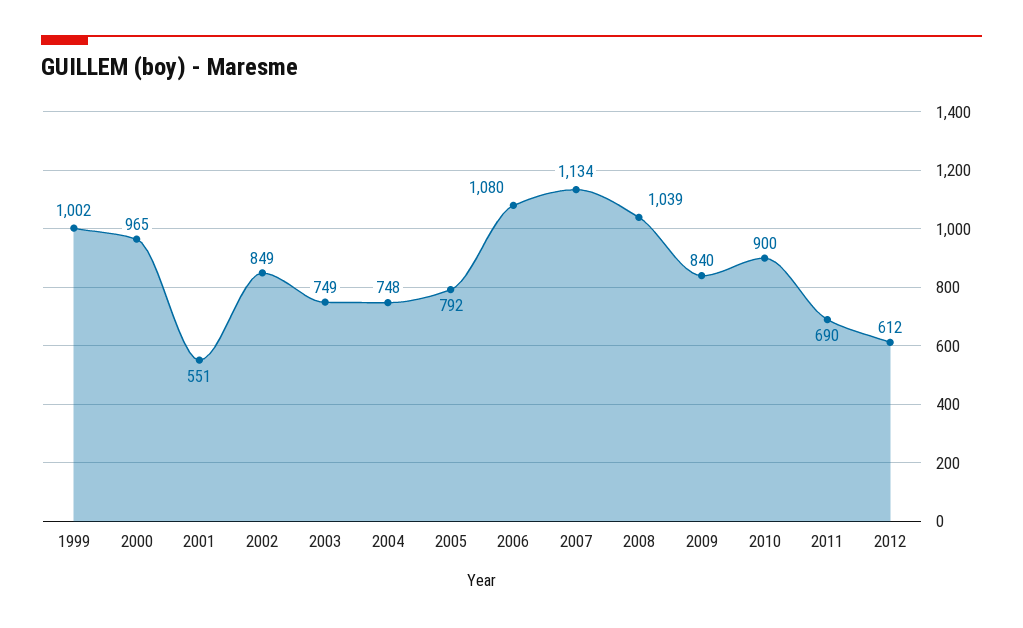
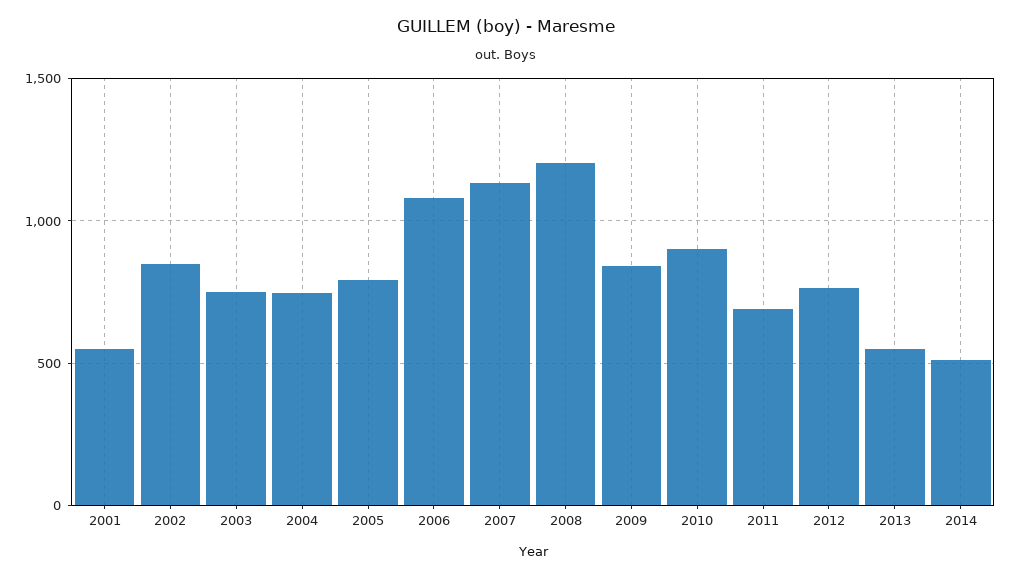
1999: 1002 -> none
2000: 965 -> none
2008: 1039 -> 1200
2012: 612 -> 750
2013: none -> 550
2014: none -> 500

